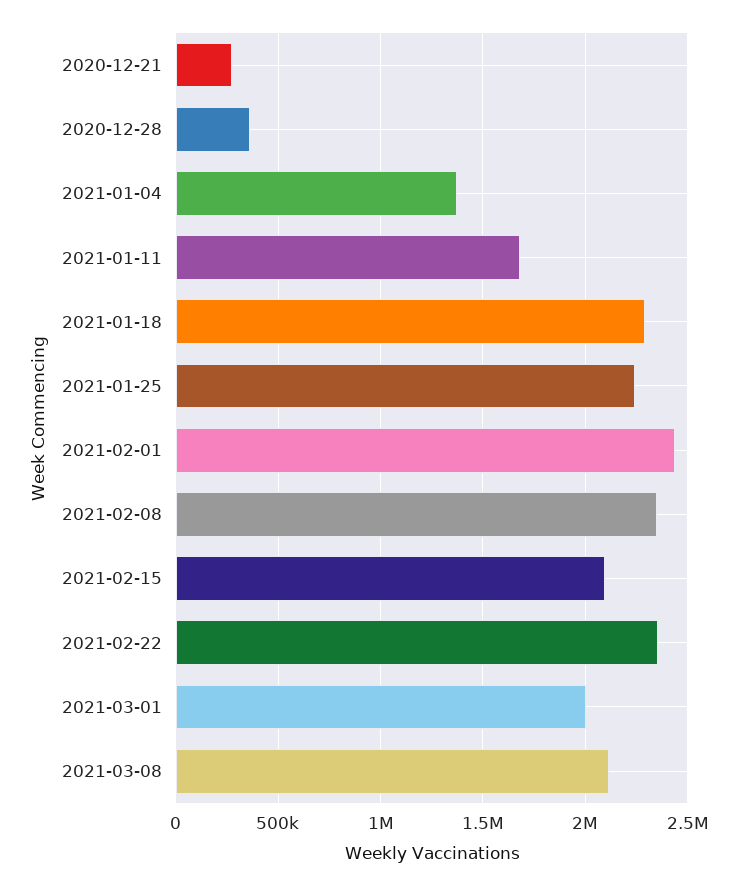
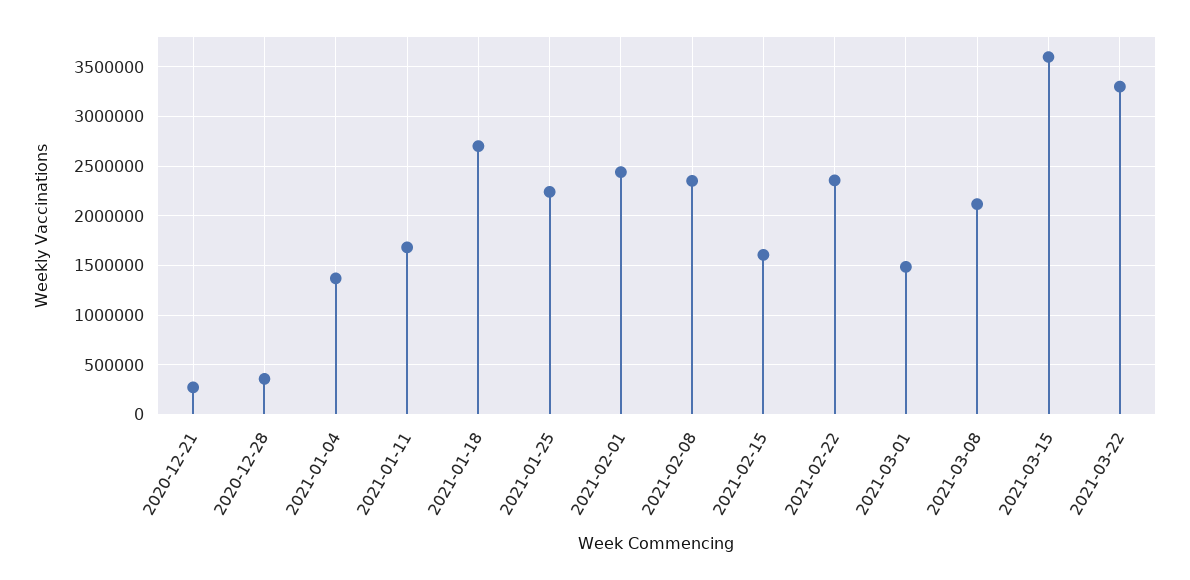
2021-01-18: 2300000 -> 2700000
2021-02-15: 2100000 -> 1600000
2021-03-01: 2000000 -> 1500000
2021-03-15: none -> 3600000
2021-03-22: none -> 3300000

